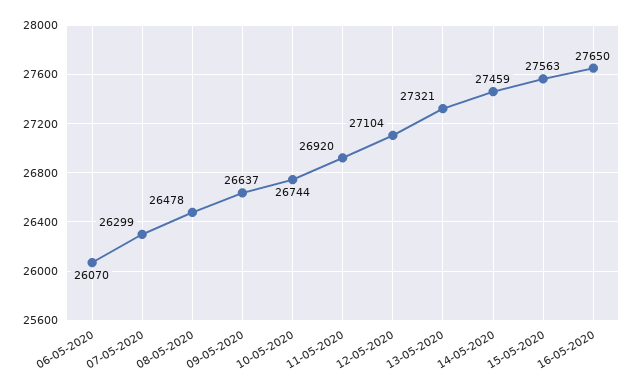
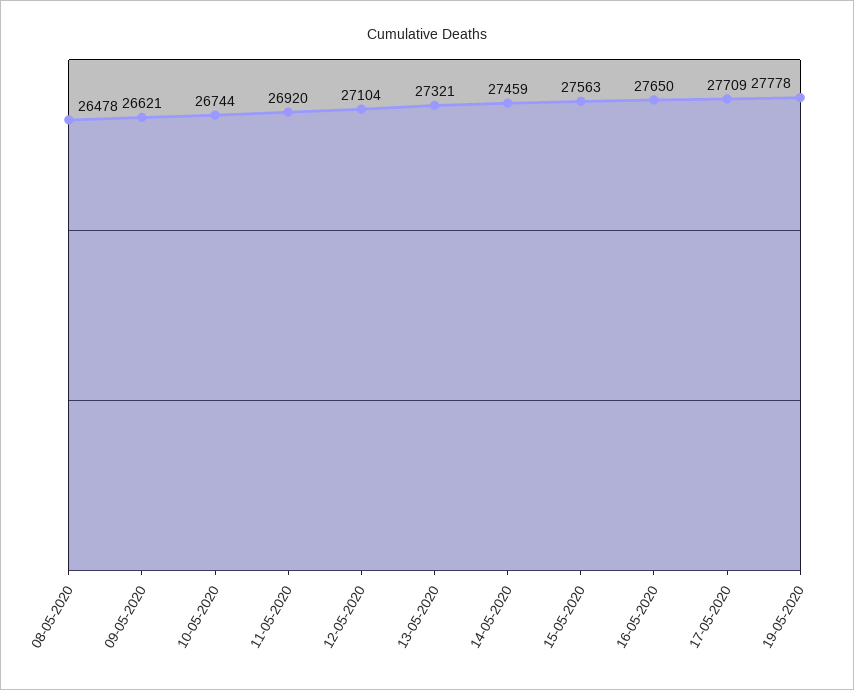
06-05-2020: 26070 -> none
07-05-2020: 26299 -> none
09-05-2020: 26637 -> 26621
17-05-2020: none -> 27709
19-05-2020: none -> 27778

